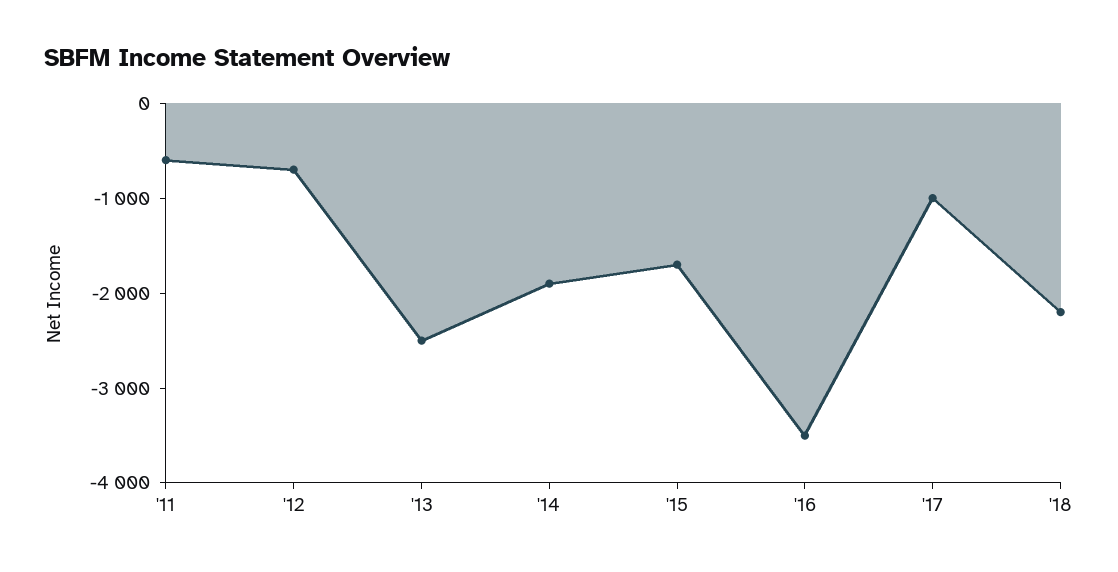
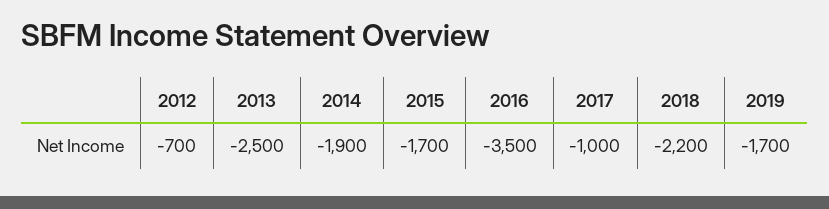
'11: -600 -> none
2019: none -> -1700

